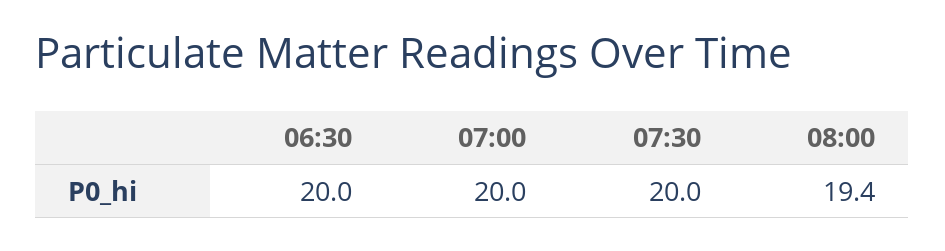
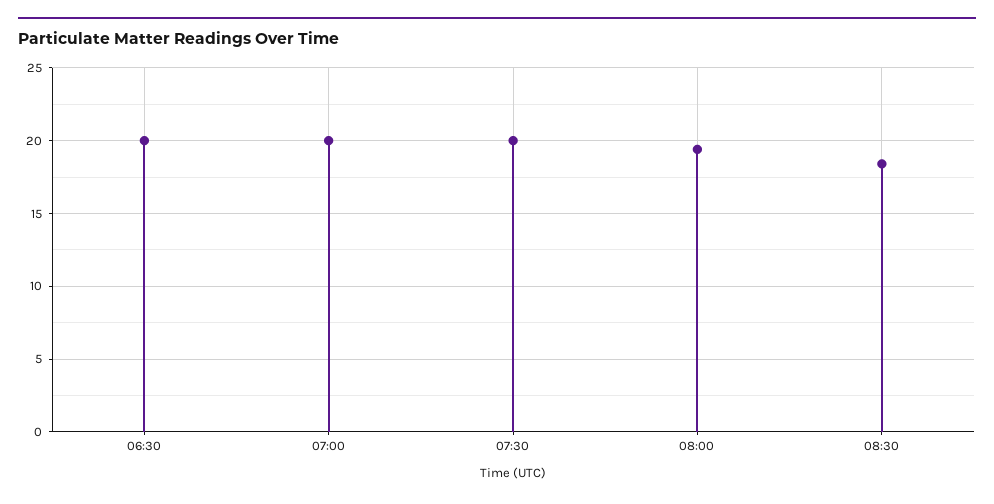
08:30: none -> 18.5

